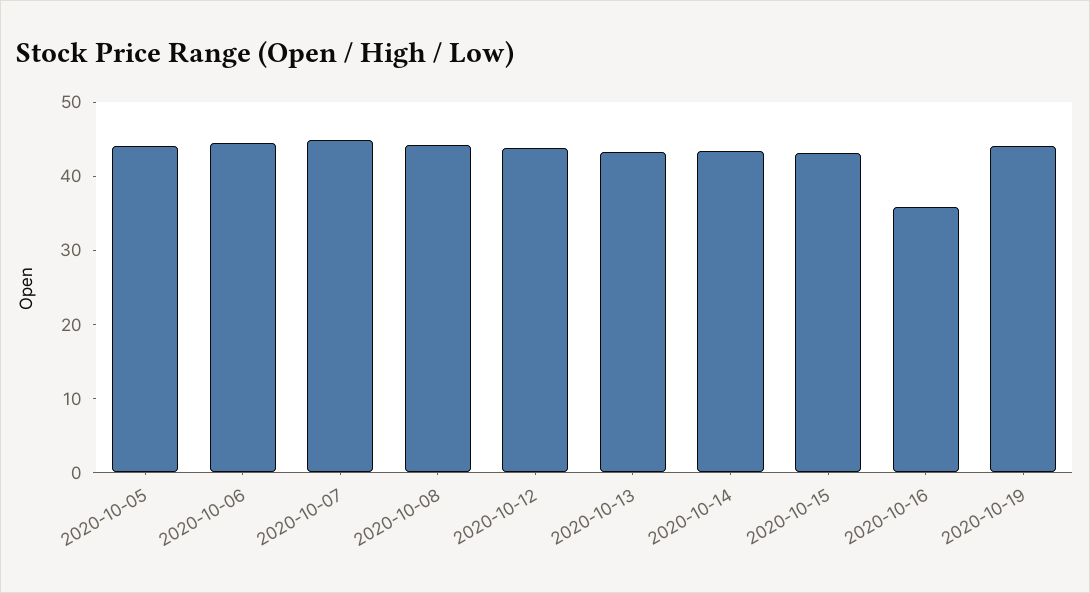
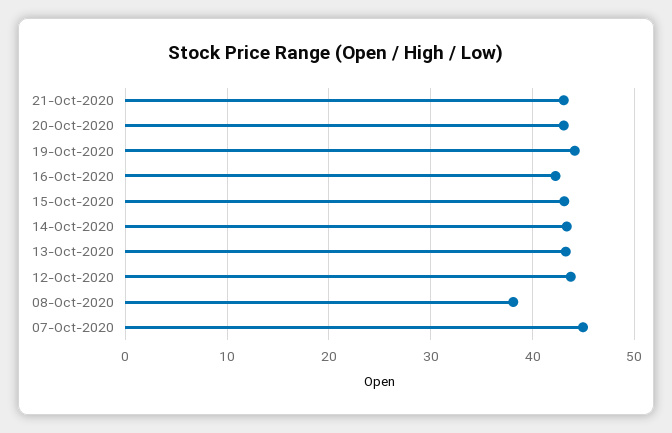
2020-10-05: 44 -> none
2020-10-06: 44 -> none
2020-10-08: 44 -> 38
2020-10-16: 36 -> 42
21-Oct-2020: none -> 43
20-Oct-2020: none -> 43

